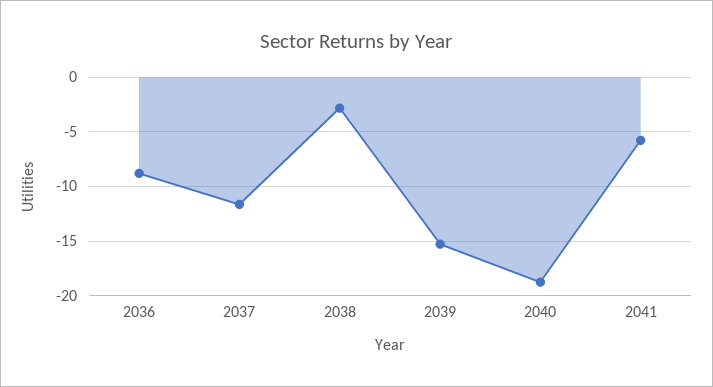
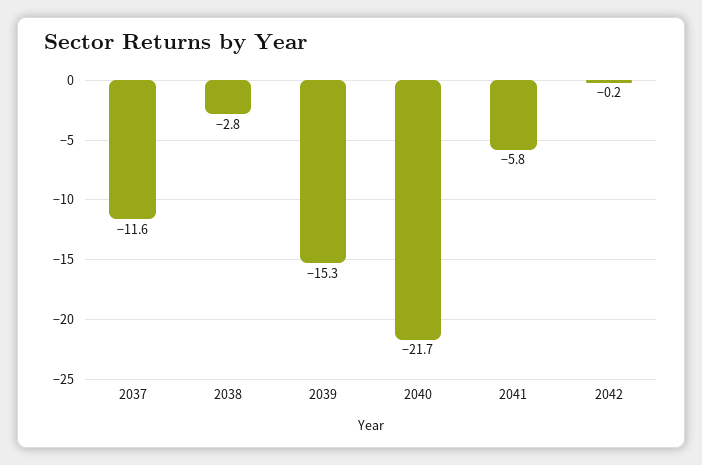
2036: -9 -> none
2040: -19 -> -21.7
2042: none -> -0.2

